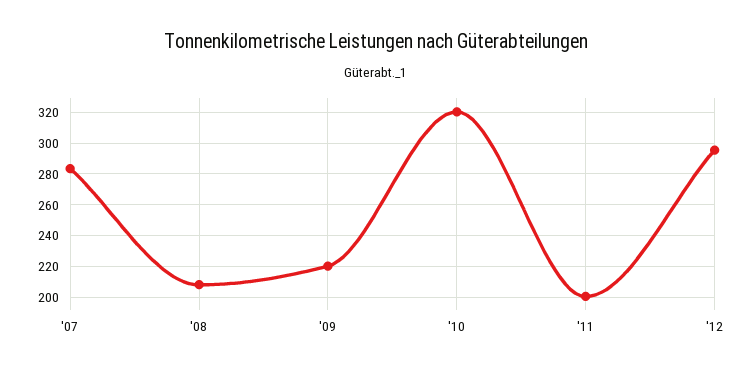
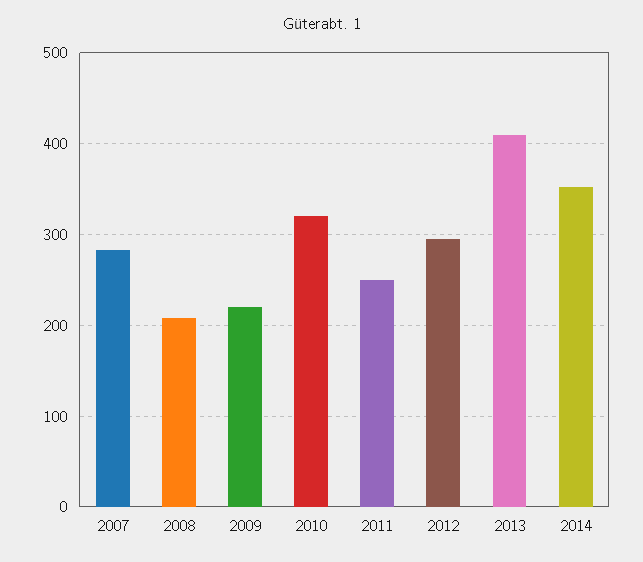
'11: 200 -> 250
2013: none -> 410
2014: none -> 350

